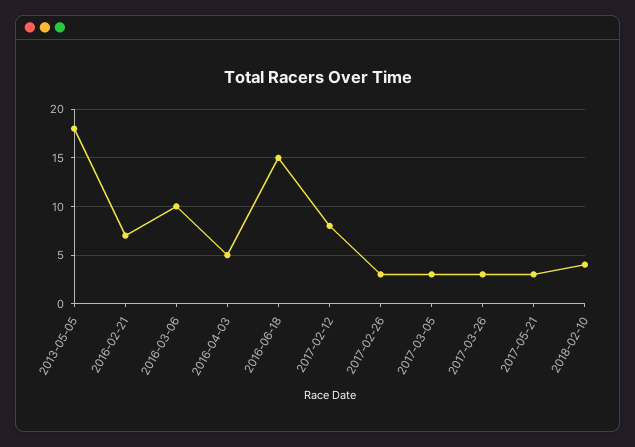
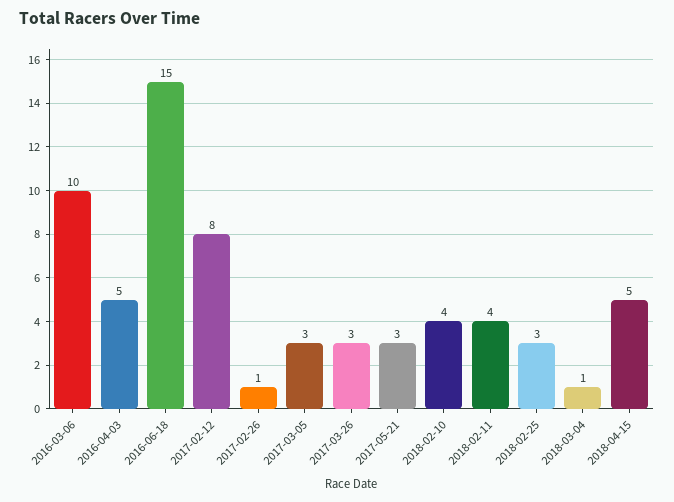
2013-05-05: 18 -> none
2016-02-21: 7 -> none
2017-02-26: 3 -> 1
2018-02-11: none -> 4
2018-02-25: none -> 3
2018-03-04: none -> 1
2018-04-15: none -> 5

